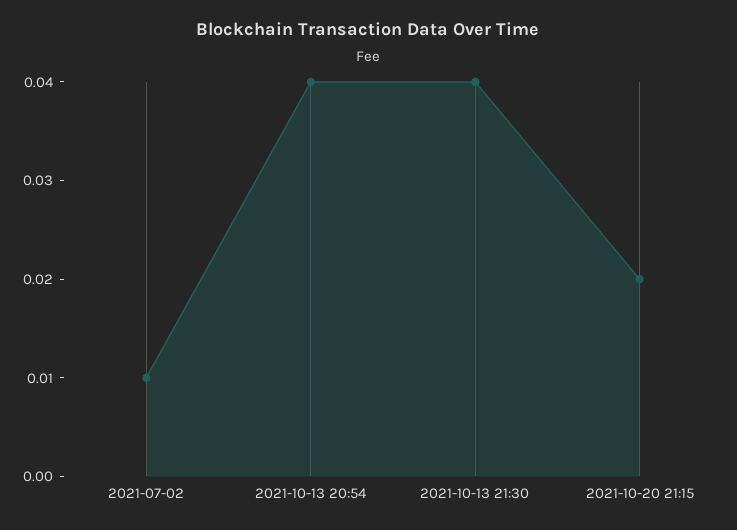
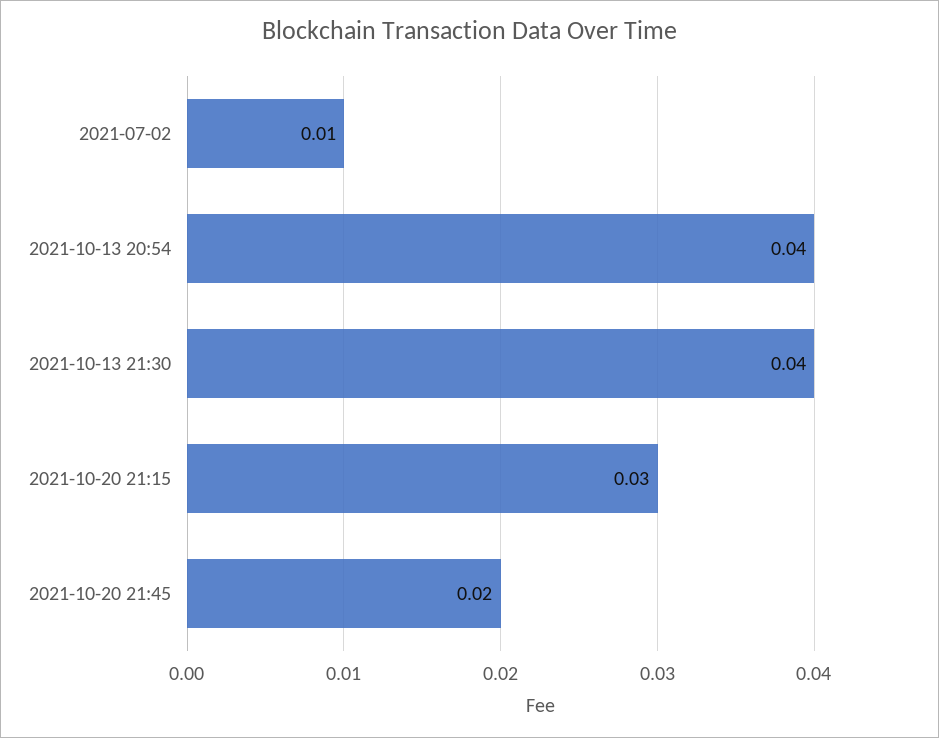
2021-10-20 21:15: 0.02 -> 0.03
2021-10-20 21:45: none -> 0.02

